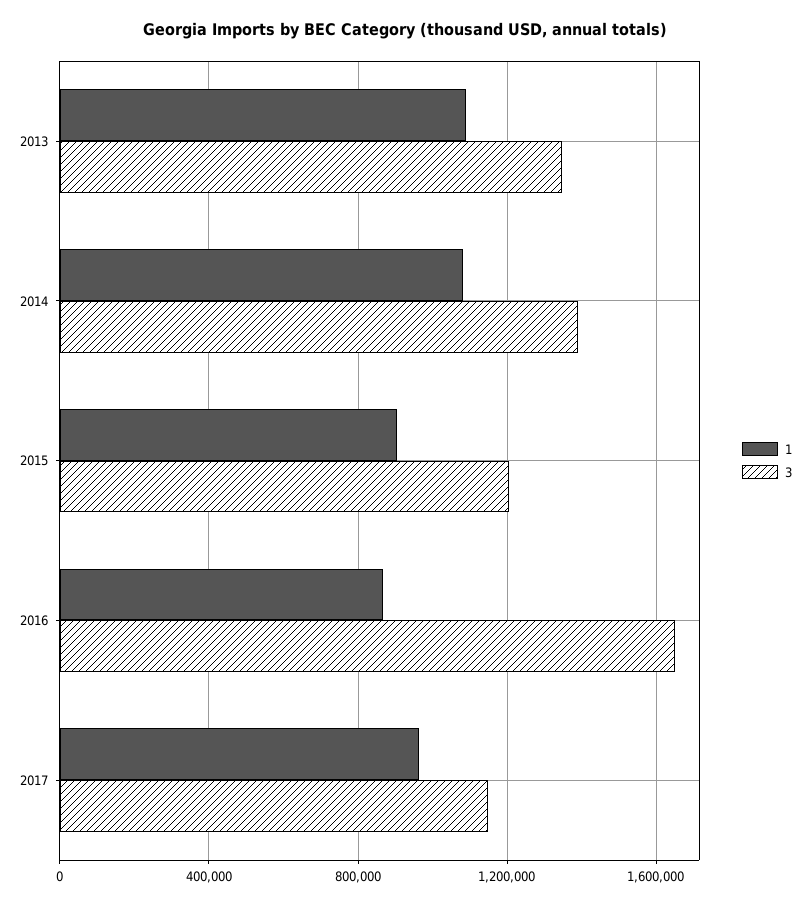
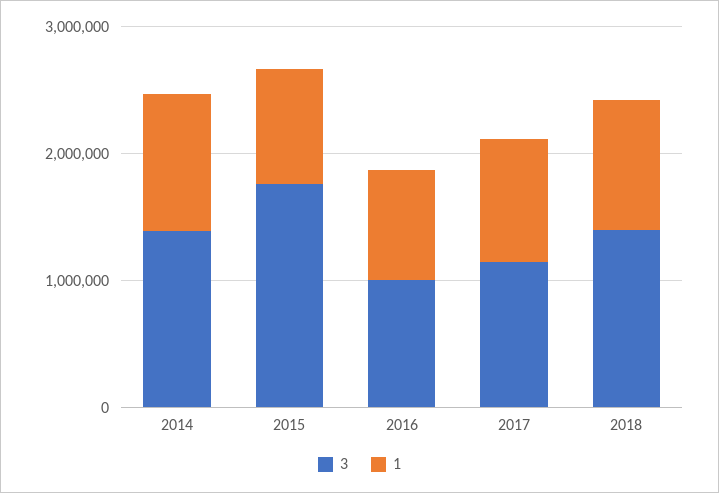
1, 2013: 1100000 -> none
3, 2013: 1350000 -> none
3, 2015: 1200000 -> 1800000
3, 2016: 1650000 -> 1000000
3, 2018: none -> 1400000
1, 2018: none -> 1000000

